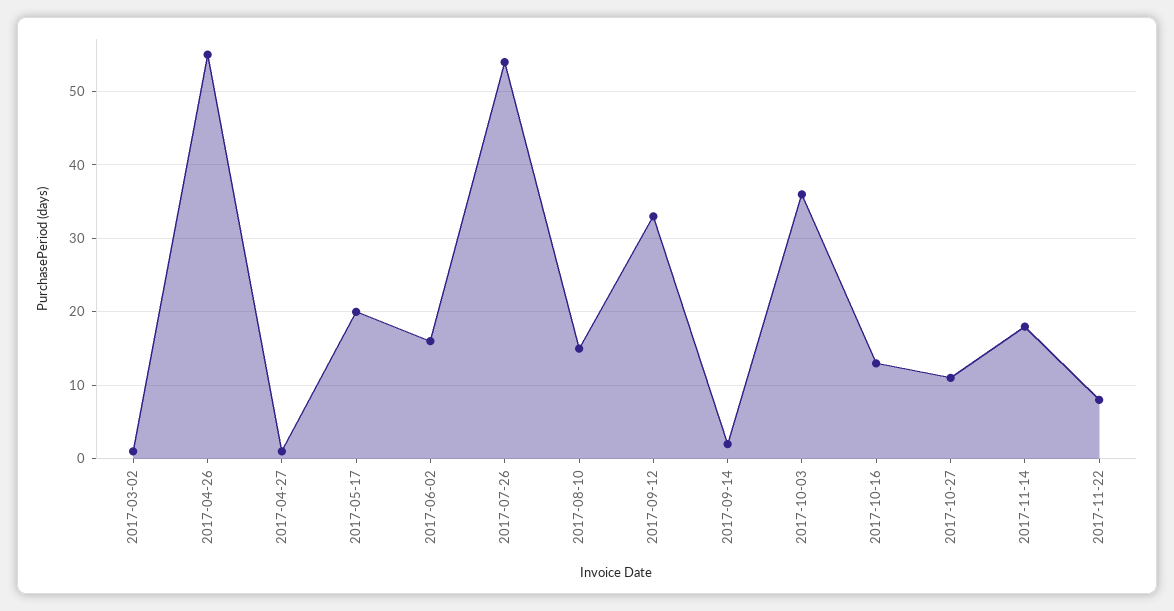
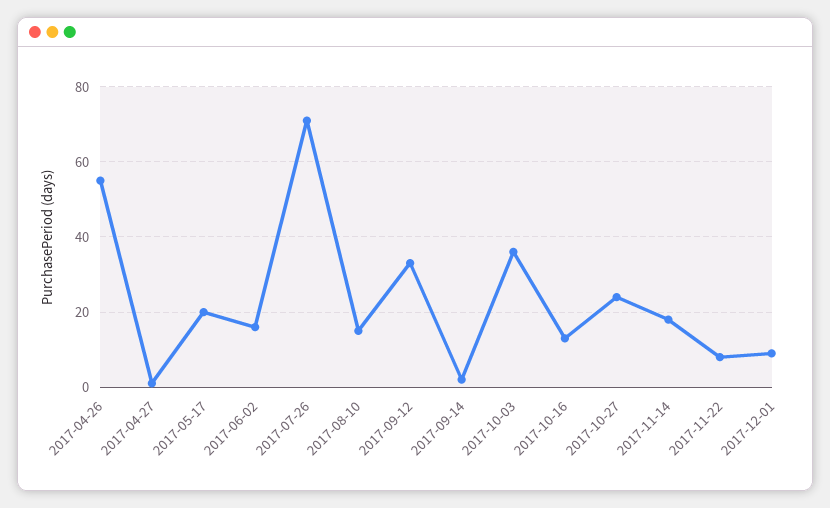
2017-03-02: 1 -> none
2017-07-26: 54 -> 70
2017-10-27: 11 -> 25
2017-12-01: none -> 10

